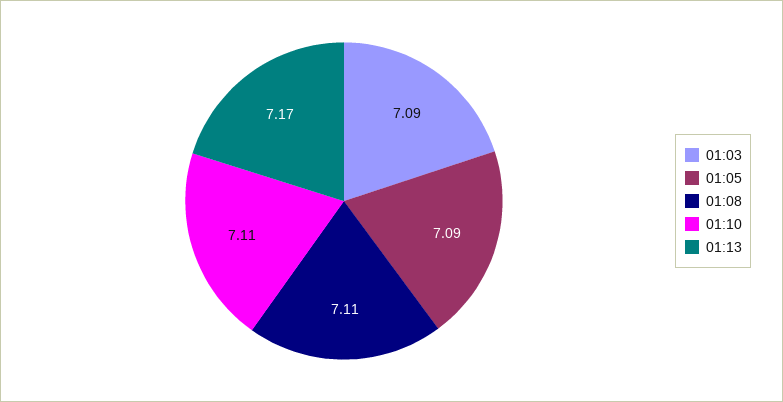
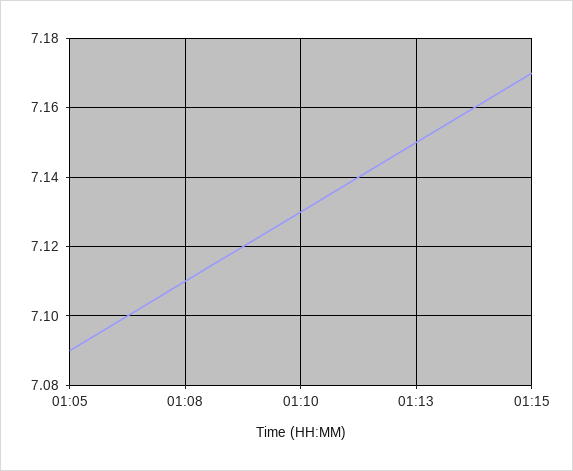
01:03: 7.09 -> none
01:10: 7.11 -> 7.13
01:13: 7.17 -> 7.15
01:15: none -> 7.17

